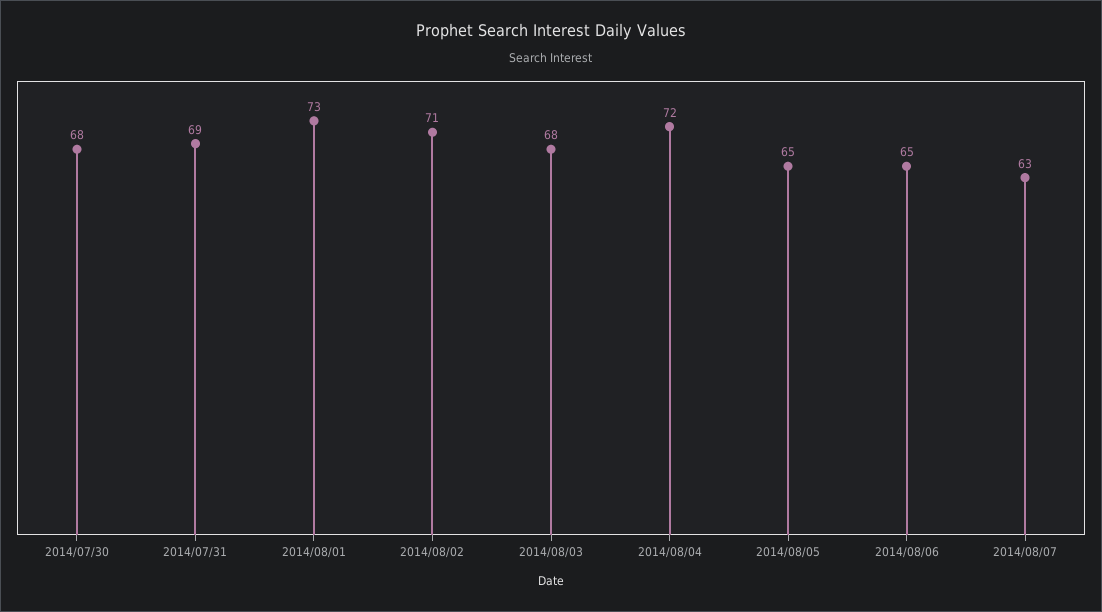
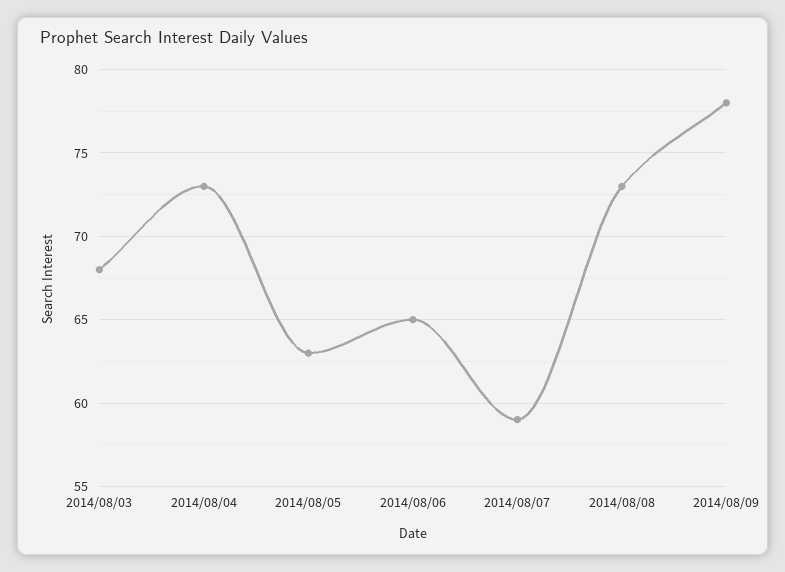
2014/07/30: 68 -> none
2014/07/31: 69 -> none
2014/08/01: 73 -> none
2014/08/02: 71 -> none
2014/08/04: 72 -> 73
2014/08/05: 65 -> 63
2014/08/07: 63 -> 59
2014/08/08: none -> 73
2014/08/09: none -> 78

